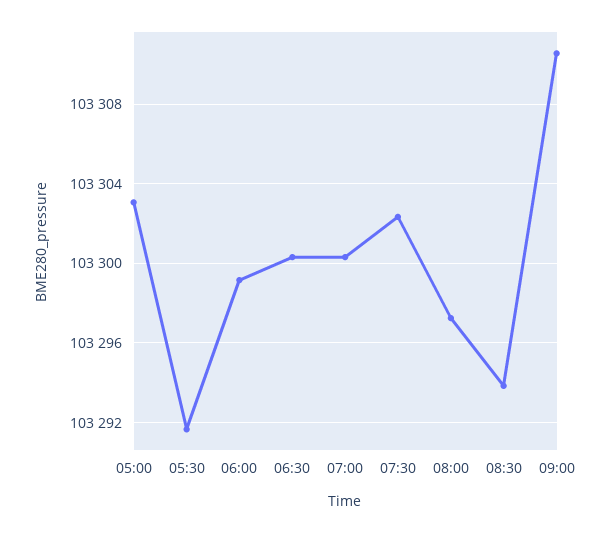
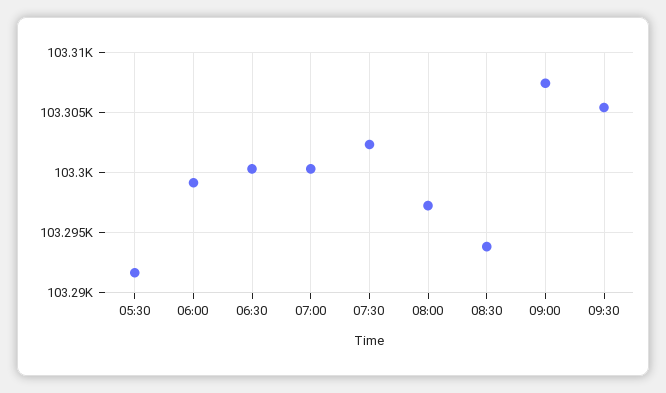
05:00: 103303 -> none
09:00: 103310.5 -> 103307.5
09:30: none -> 103305.5

